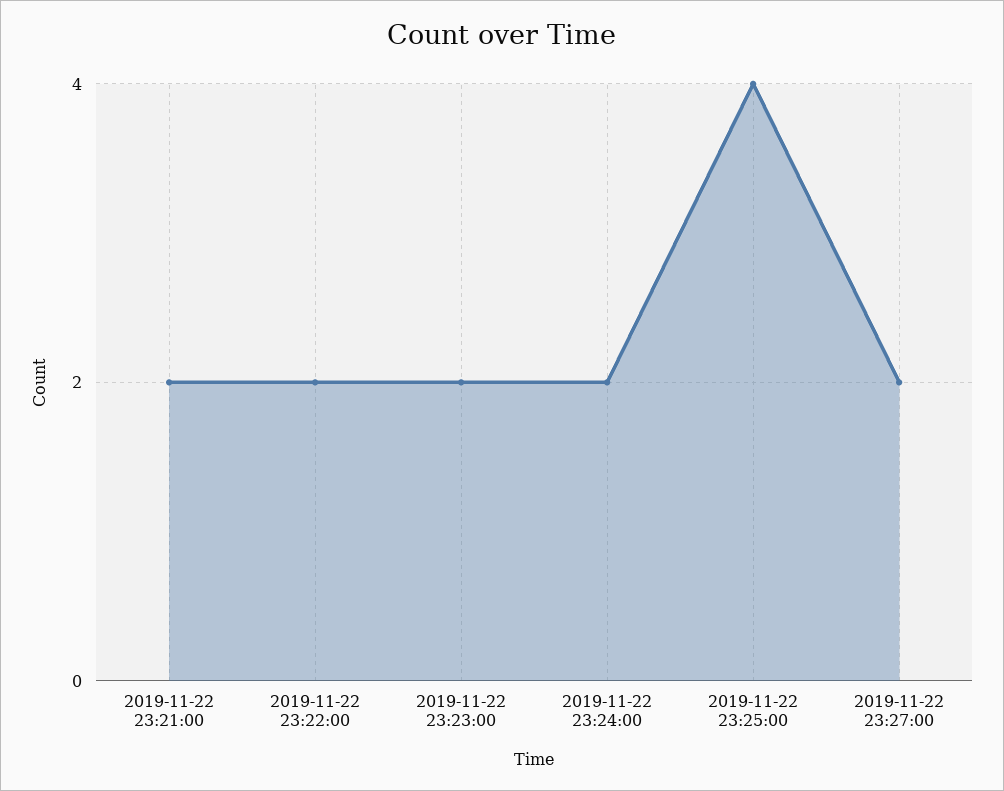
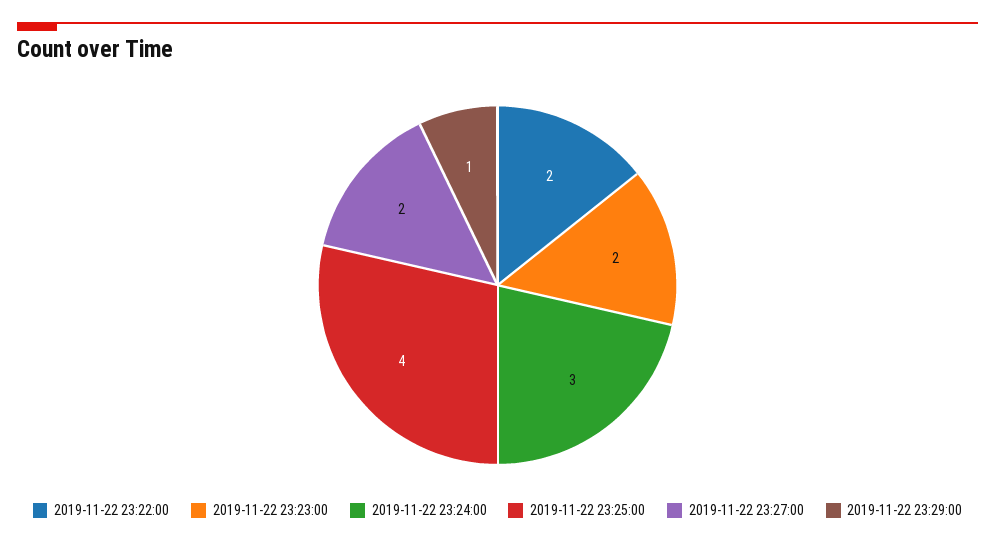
2019-11-22 23:21:00: 2 -> none
2019-11-22 23:24:00: 2 -> 3
2019-11-22 23:29:00: none -> 1

